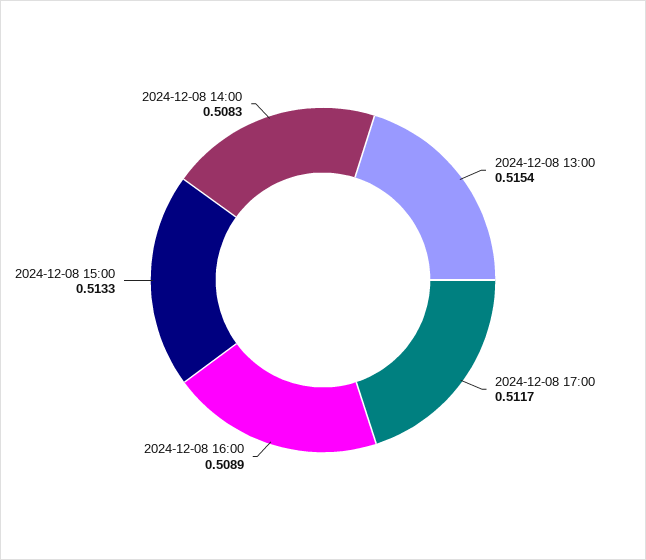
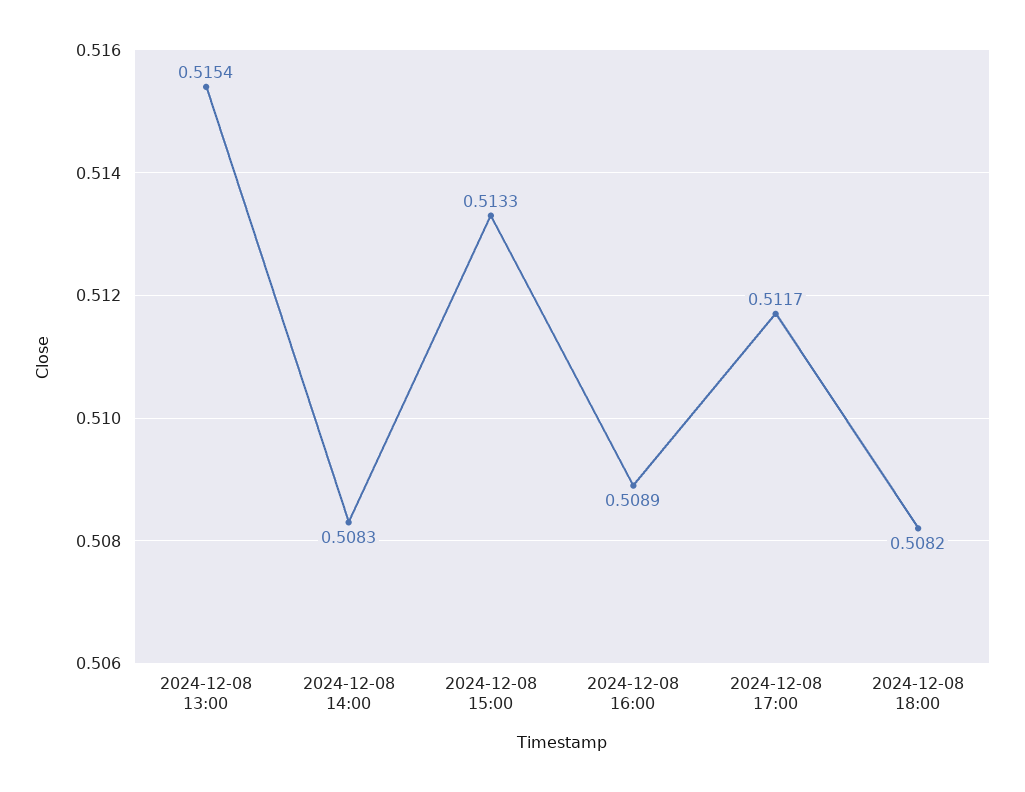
2024-12-08 18:00: none -> 0.5082

